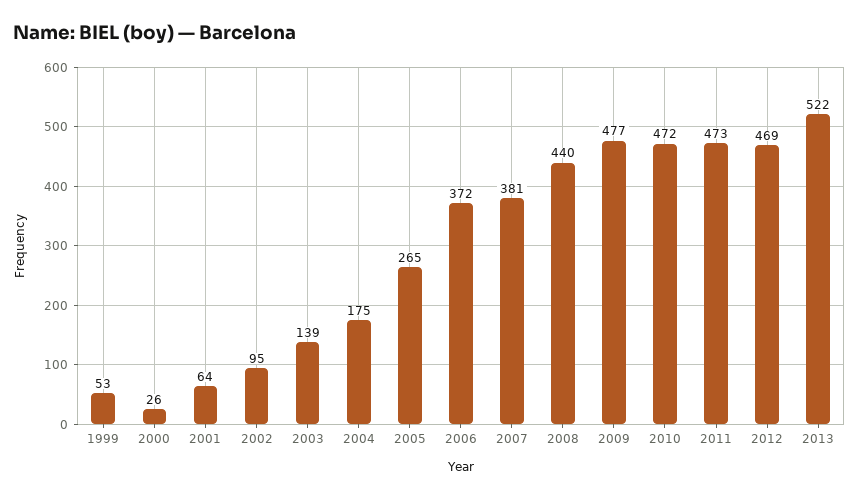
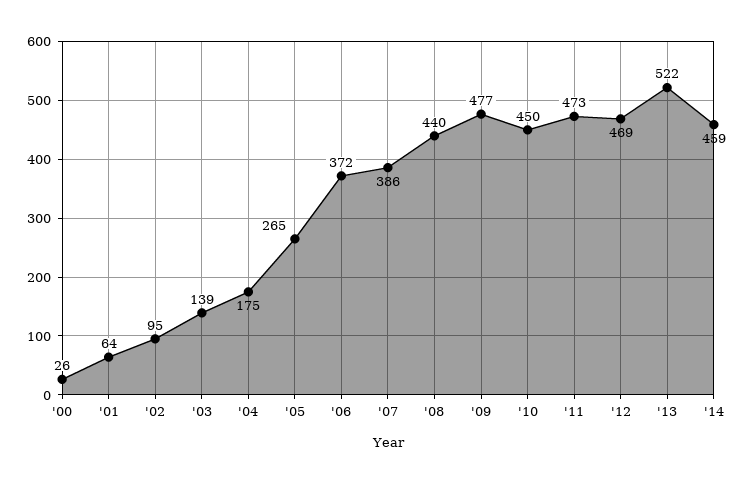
1999: 53 -> none
2007: 381 -> 386
2010: 472 -> 450
'14: none -> 459

